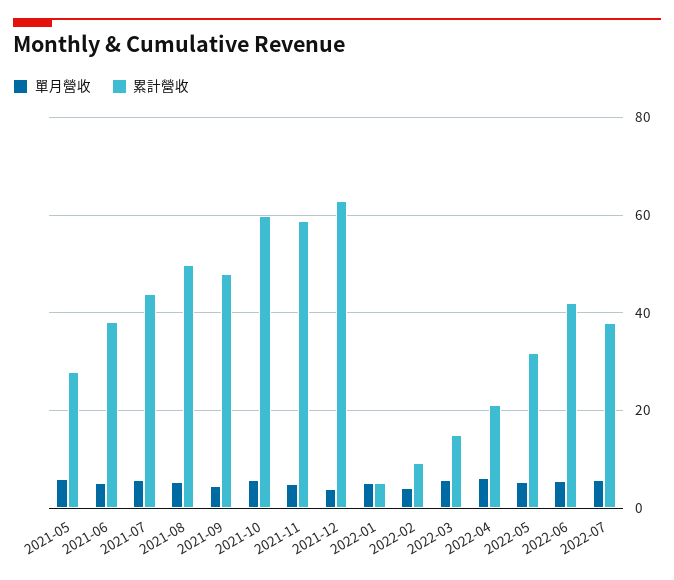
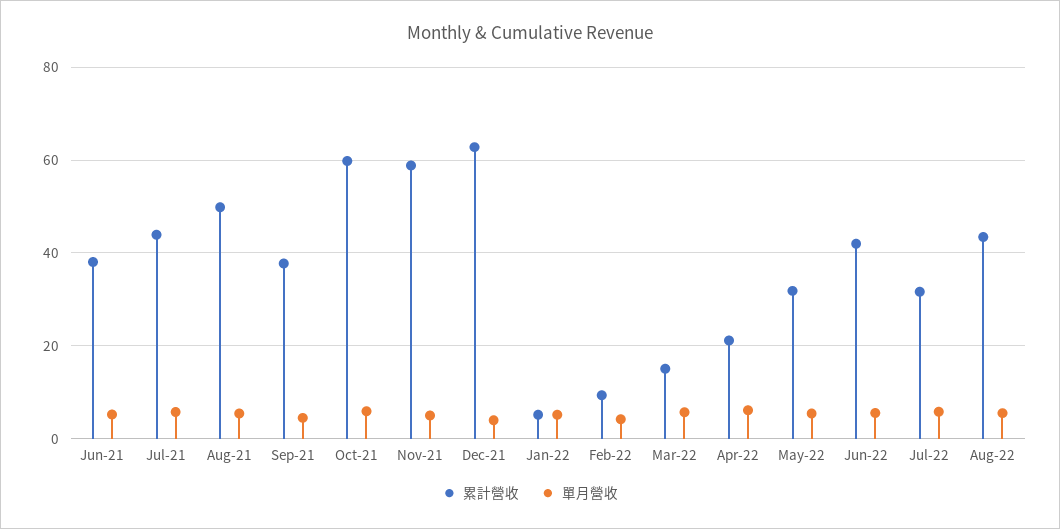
單月營收, 2021-05: 6 -> none
累計營收, 2021-05: 28 -> none
累計營收, 2021-09: 48 -> 38
累計營收, 2022-07: 38 -> 32
累計營收, Aug-22: none -> 44
單月營收, Aug-22: none -> 6

